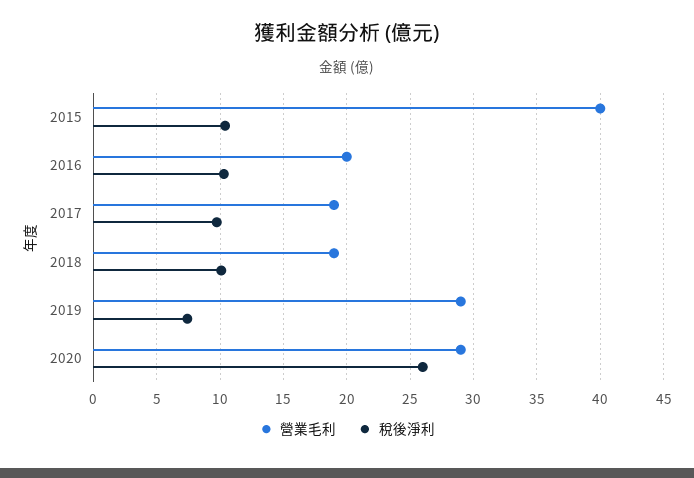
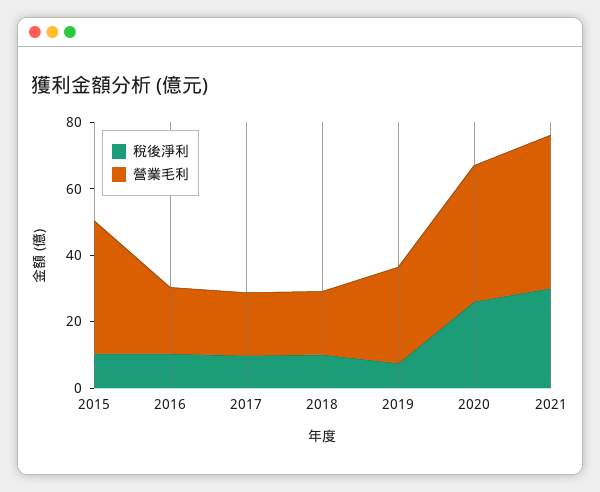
營業毛利, 2020: 29 -> 40
稅後淨利, 2021: none -> 30
營業毛利, 2021: none -> 45

